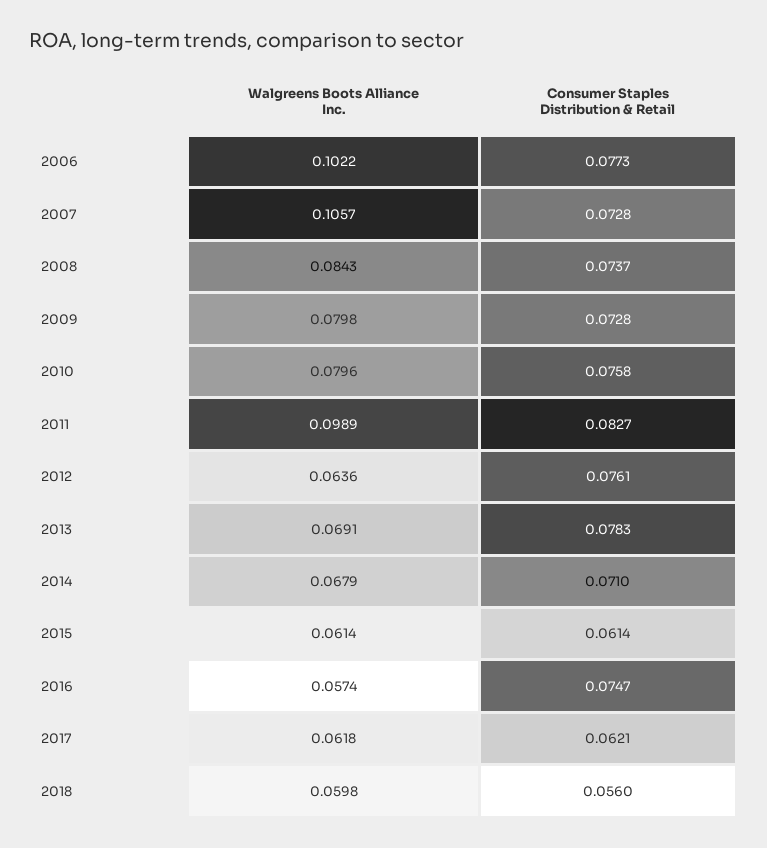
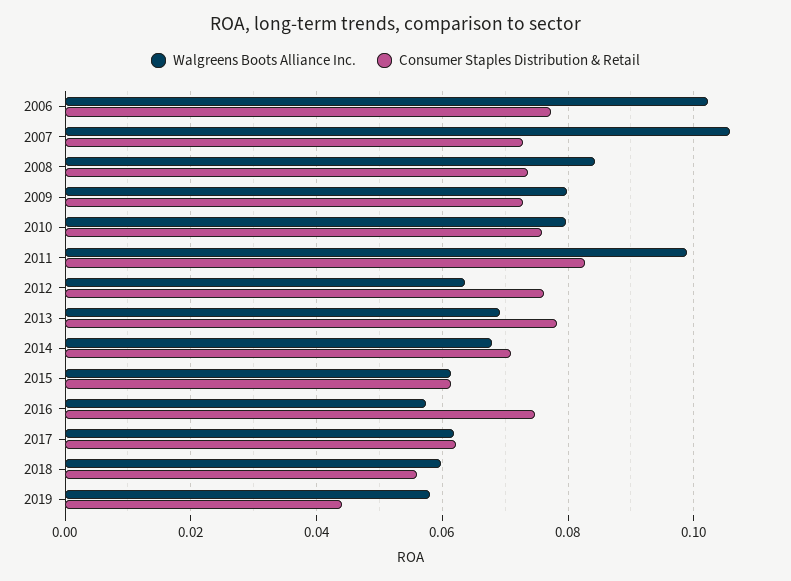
Walgreens Boots Alliance Inc., 2019: none -> 0.058
Consumer Staples Distribution & Retail, 2019: none -> 0.044

